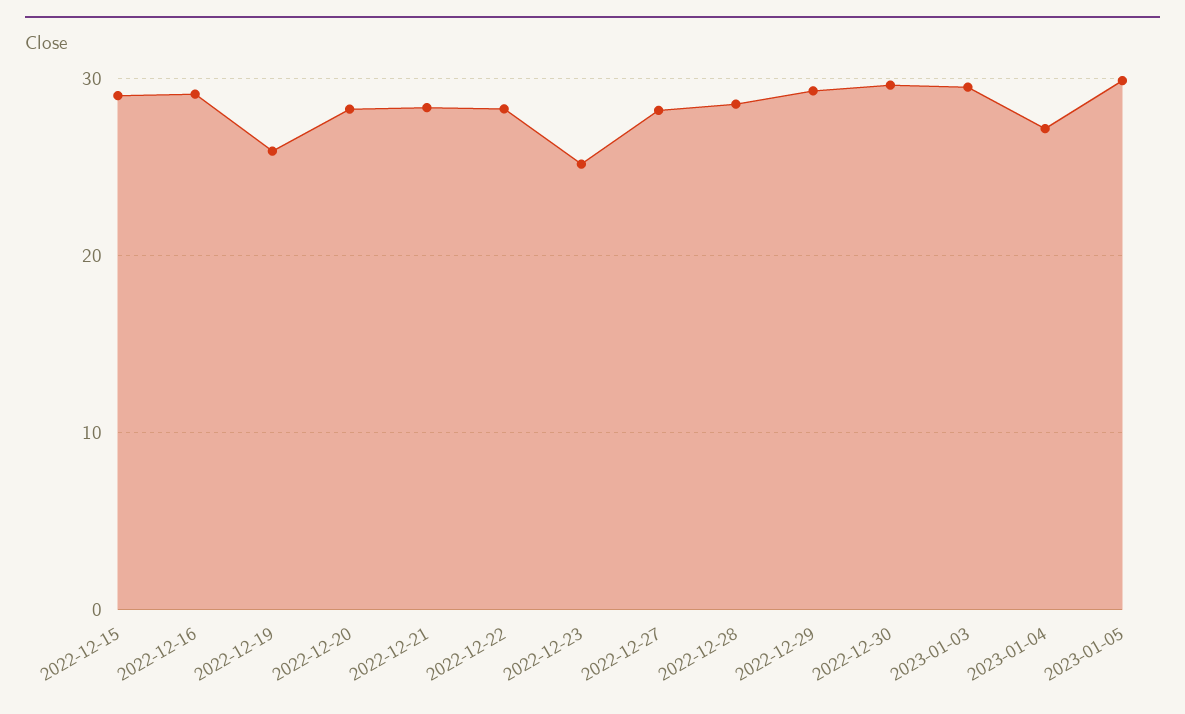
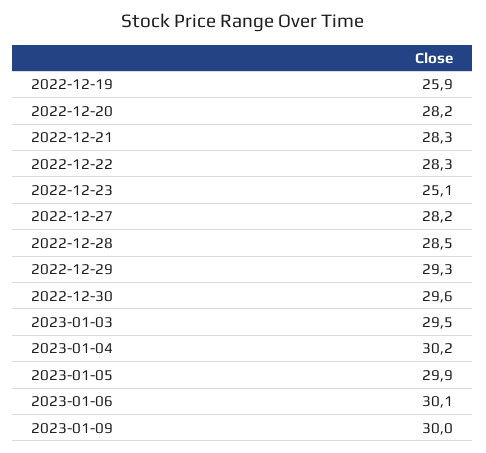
2022-12-15: 29 -> none
2022-12-16: 29 -> none
2023-01-04: 27 -> 30.2
2023-01-06: none -> 30.1
2023-01-09: none -> 30

